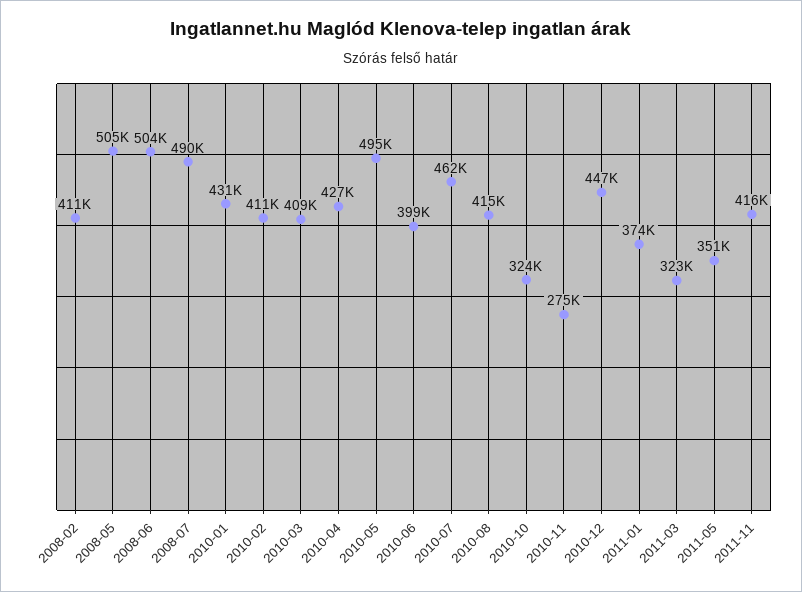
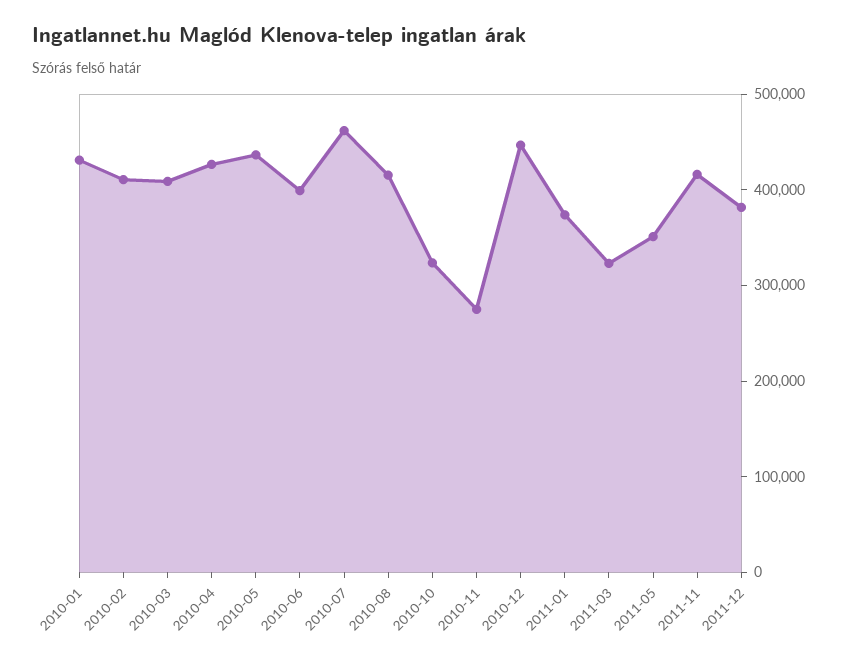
2008-02: 411000 -> none
2008-05: 505000 -> none
2008-06: 504000 -> none
2008-07: 490000 -> none
2010-05: 495000 -> 440000
2011-12: none -> 380000

